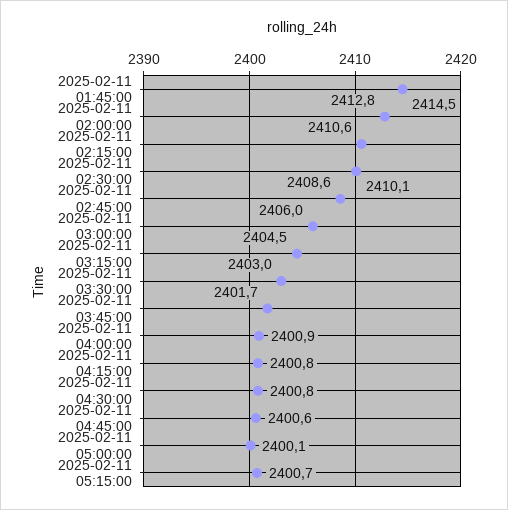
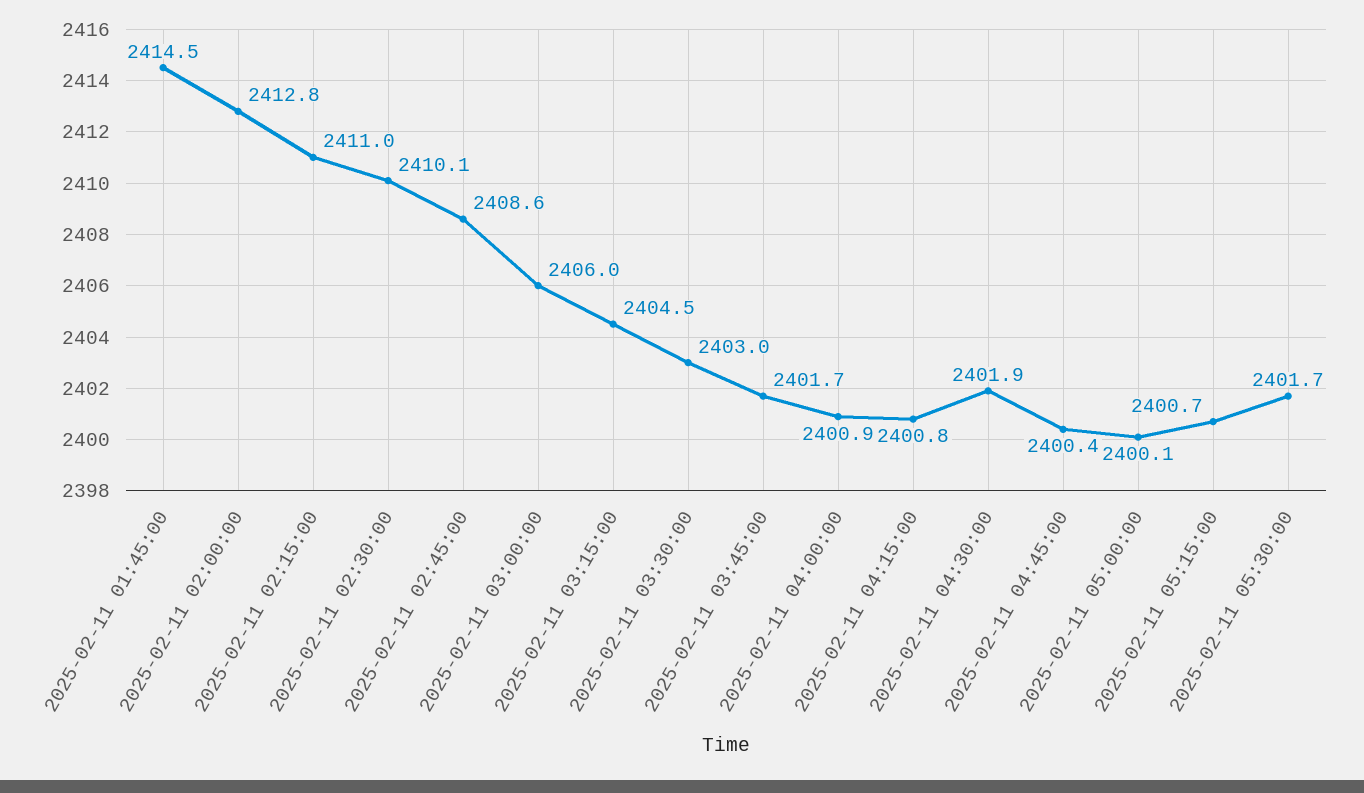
2025-02-11 02:15:00: 2410.6 -> 2411
2025-02-11 04:30:00: 2400.8 -> 2401.9
2025-02-11 04:45:00: 2400.6 -> 2400.4
2025-02-11 05:30:00: none -> 2401.7

